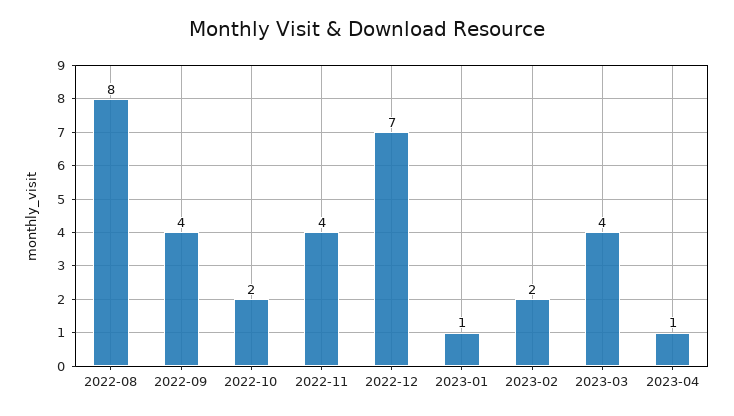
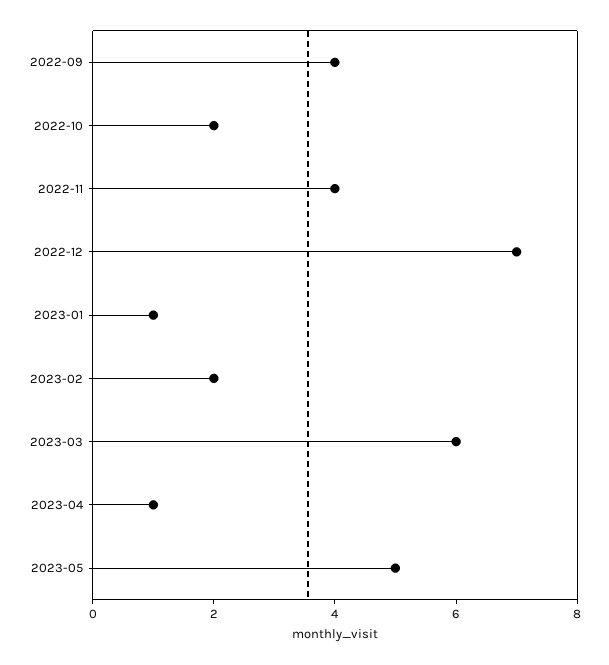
2022-08: 8 -> none
2023-03: 4 -> 6
2023-05: none -> 5

